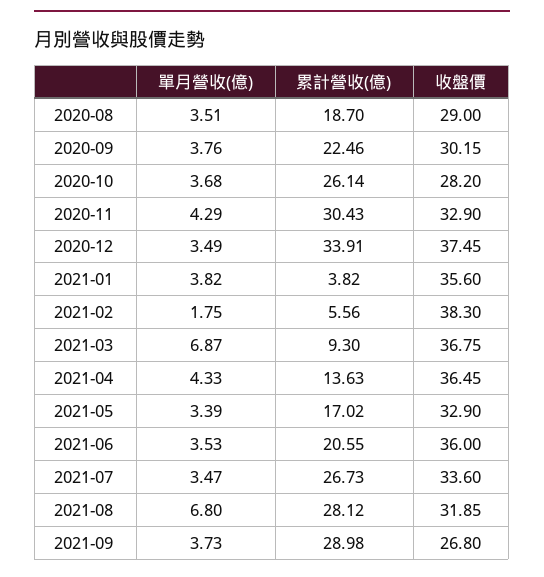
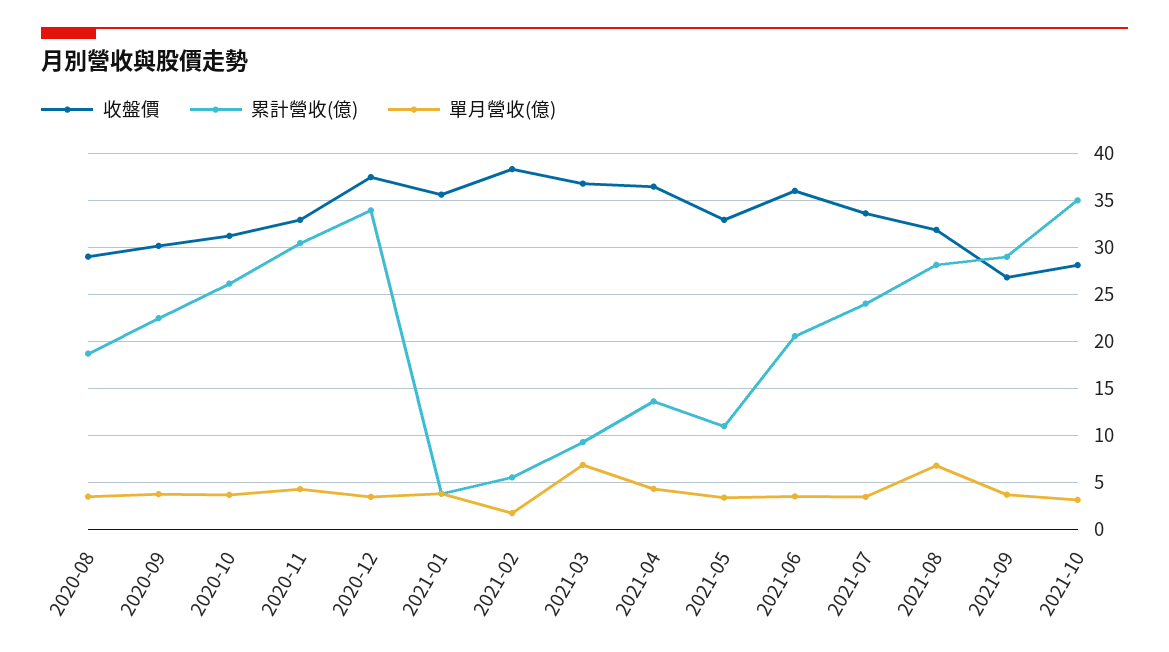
收盤價, 2020-10: 28.2 -> 31
累計營收(億), 2021-05: 17.02 -> 11
累計營收(億), 2021-07: 26.73 -> 24
收盤價, 2021-10: none -> 28
累計營收(億), 2021-10: none -> 35
單月營收(億), 2021-10: none -> 3

